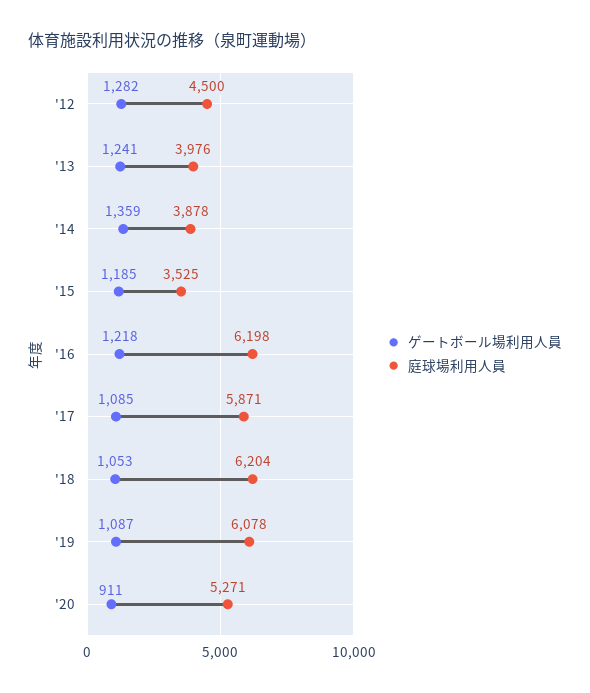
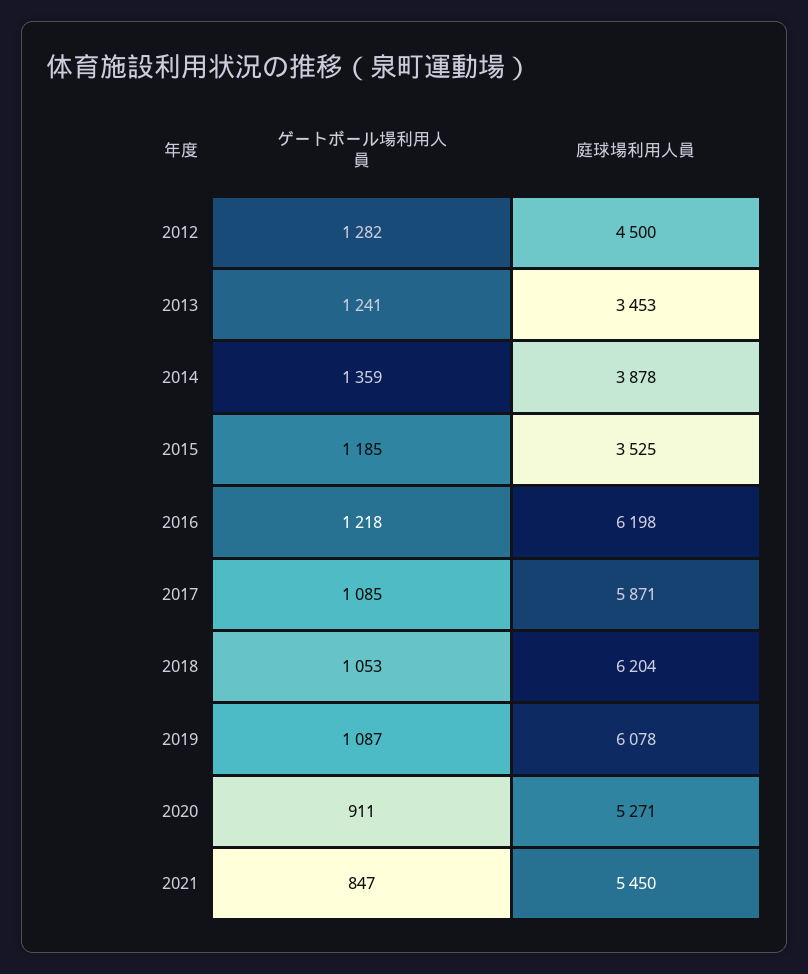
庭球場利用人員, '13: 3976 -> 3453
ゲートボール場利用人員, 2021: none -> 847
庭球場利用人員, 2021: none -> 5450

